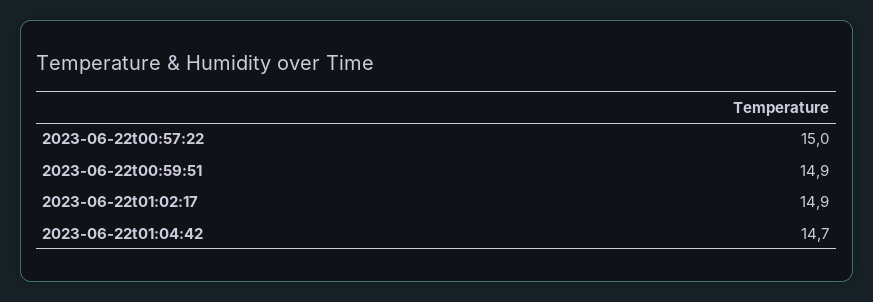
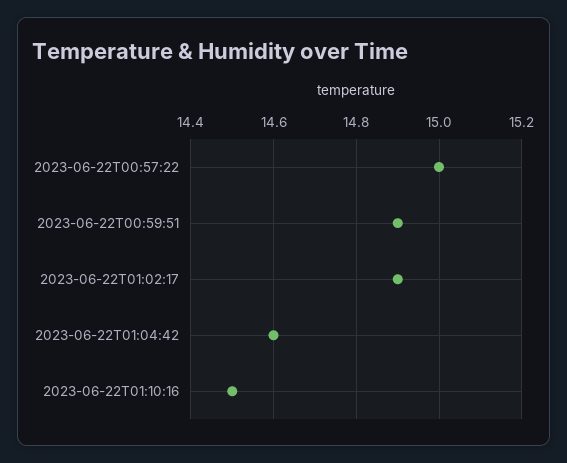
2023-06-22t01:04:42: 14.7 -> 14.6
2023-06-22T01:10:16: none -> 14.5

